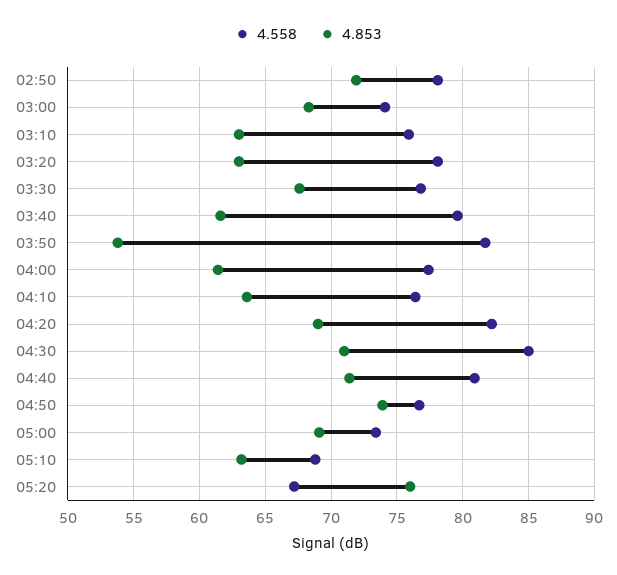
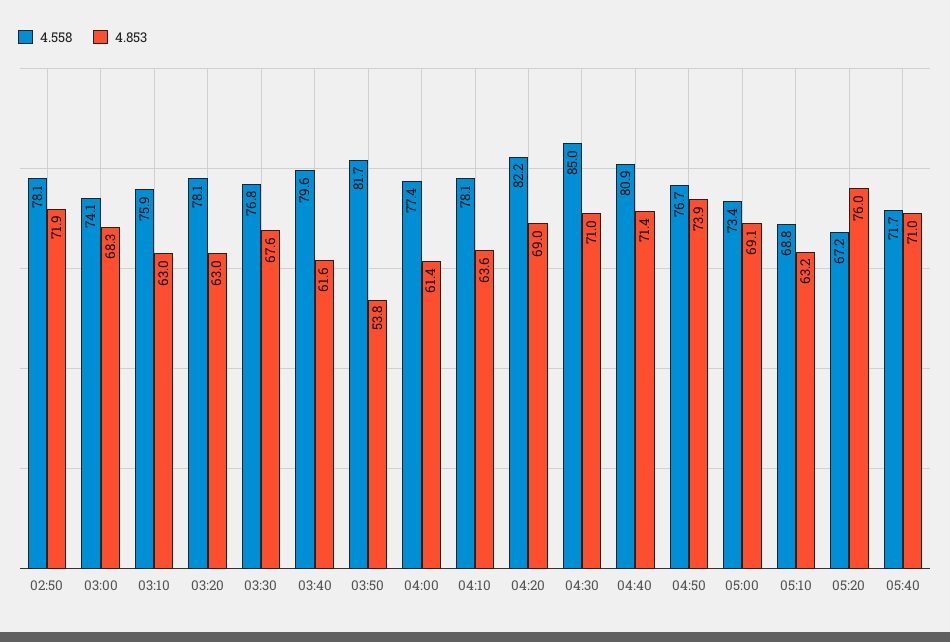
4.558, 04:10: 76.5 -> 78.1
4.558, 05:40: none -> 71.7
4.853, 05:40: none -> 71

